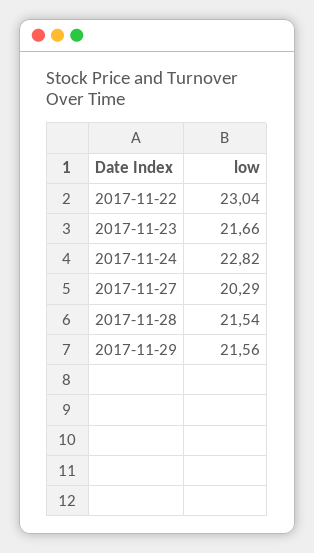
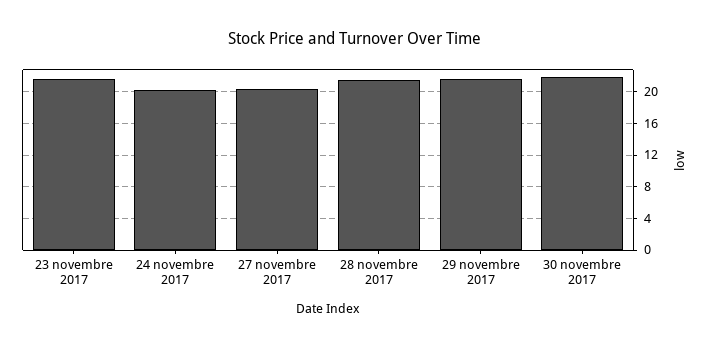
2017-11-22: 23.04 -> none
2017-11-24: 22.82 -> 20
30 novembre 2017: none -> 22

